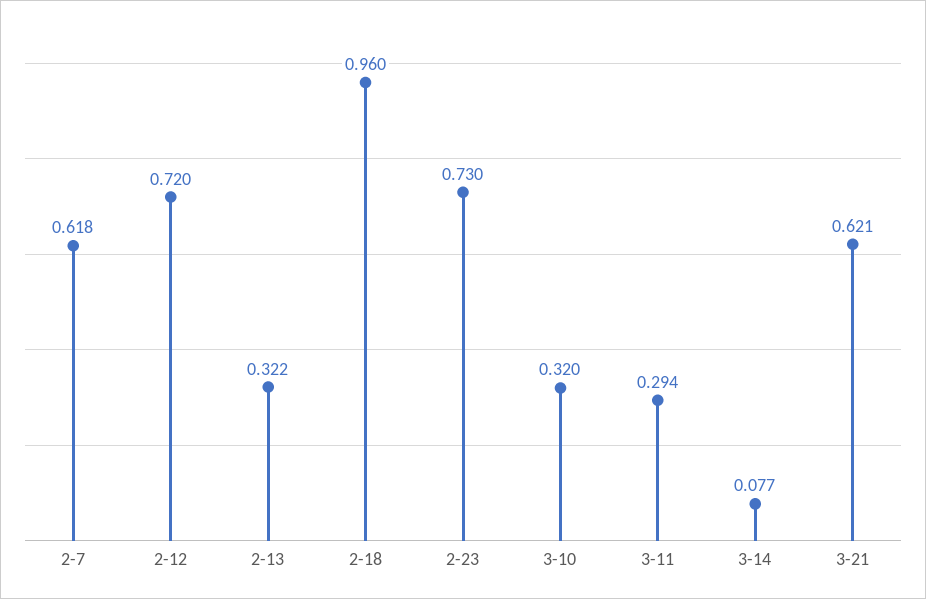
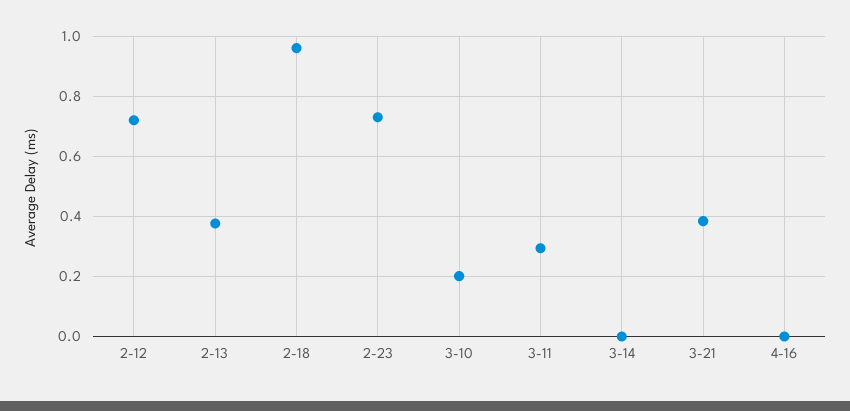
2-7: 0.618 -> none
2-13: 0.322 -> 0.38
3-10: 0.32 -> 0.2
3-14: 0.077 -> 0
3-21: 0.621 -> 0.38
4-16: none -> 0

